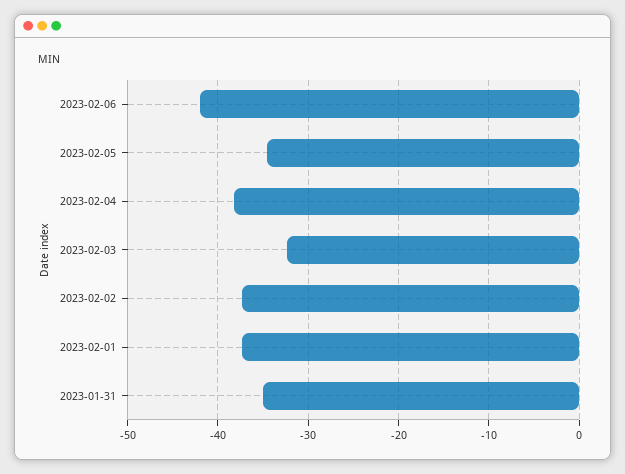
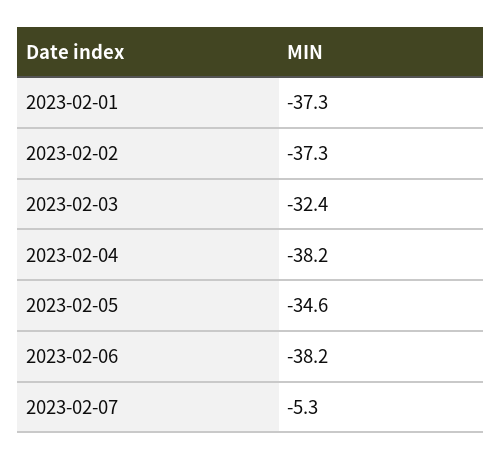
2023-02-06: -42 -> -38.2
2023-01-31: -35 -> none
2023-02-07: none -> -5.3

